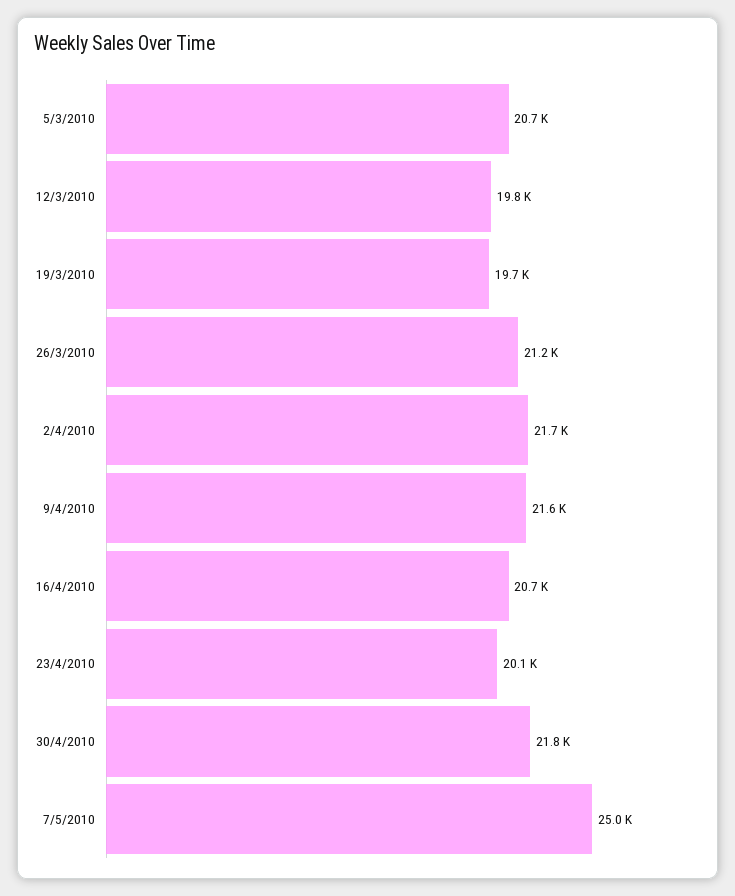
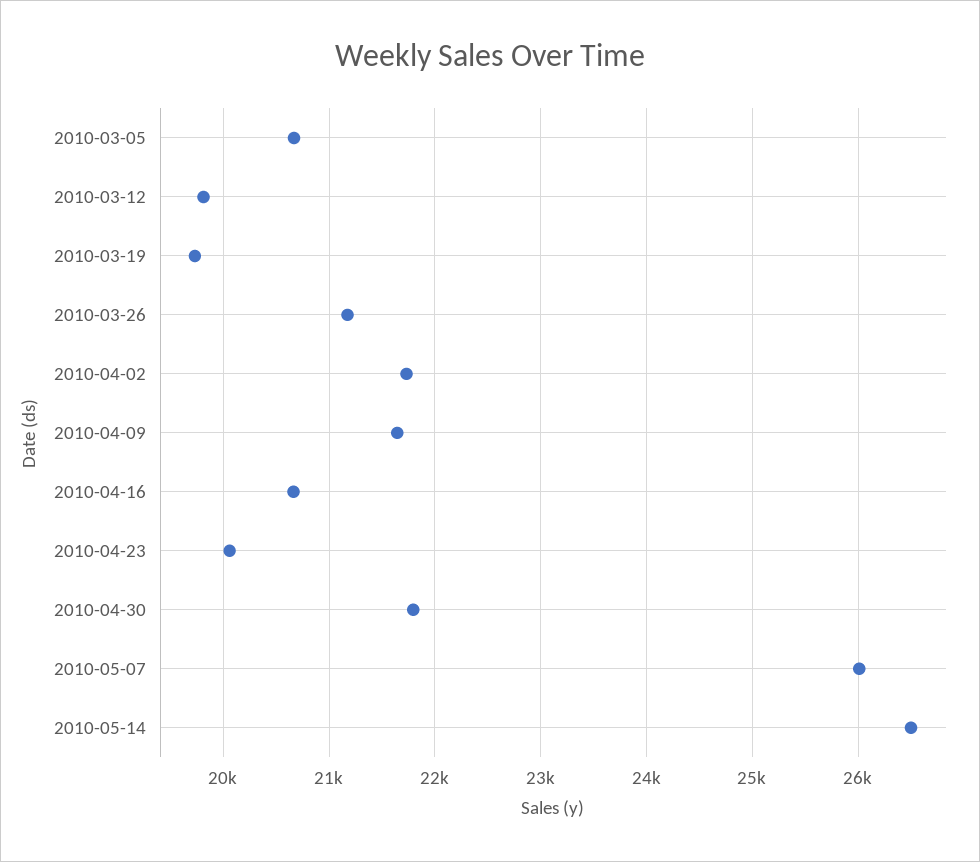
7/5/2010: 25000 -> 26000
2010-05-14: none -> 26500

